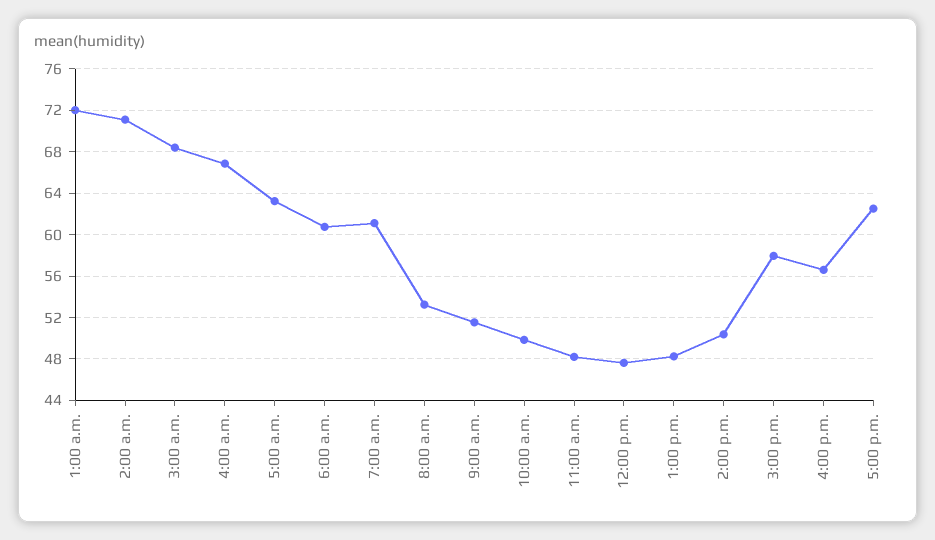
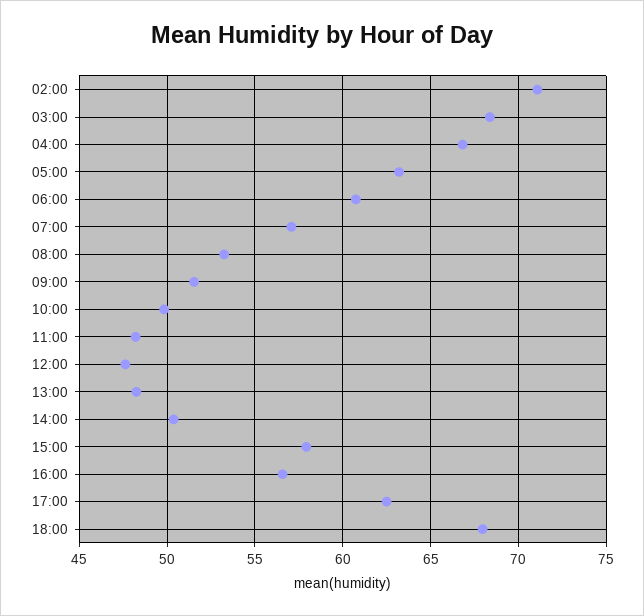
1:00 a.m.: 72 -> none
7:00 a.m.: 61 -> 57
18:00: none -> 68

